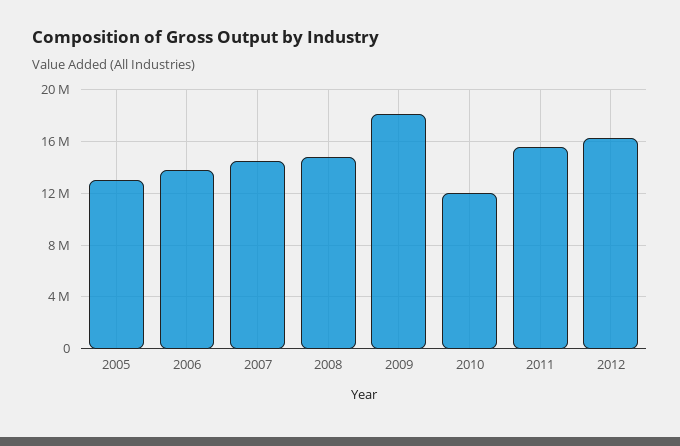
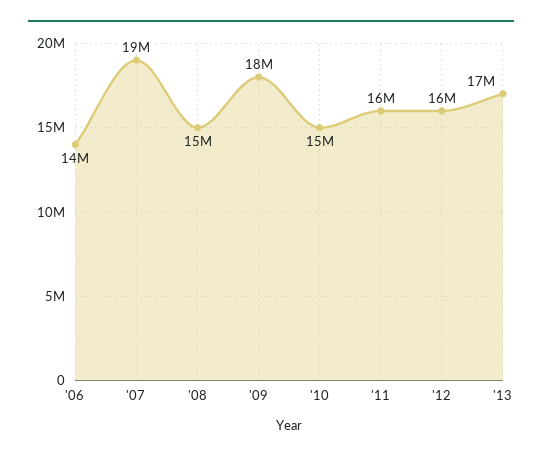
2005: 13000000 -> none
2007: 14500000 -> 19000000
2010: 12000000 -> 15000000
'13: none -> 17000000

